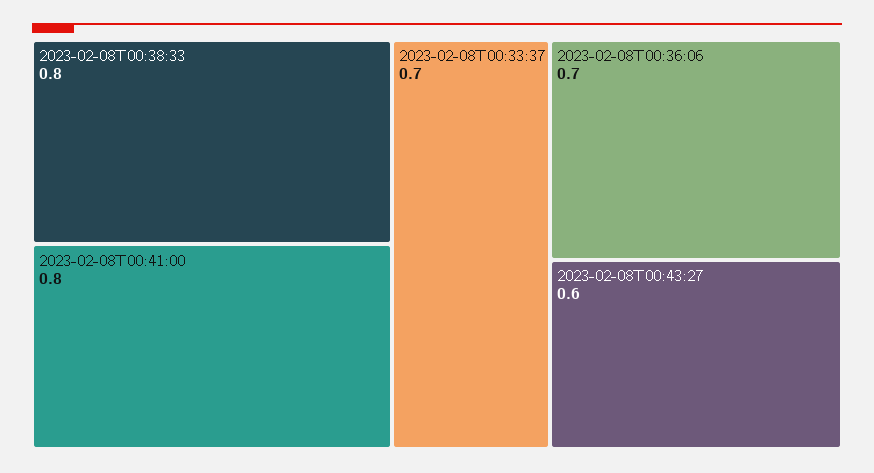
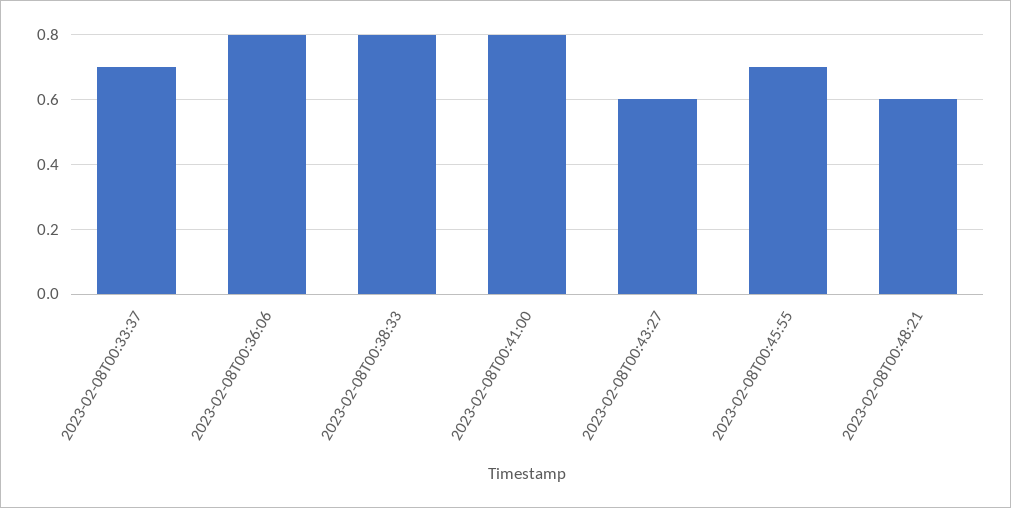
2023-02-08T00:36:06: 0.7 -> 0.8
2023-02-08T00:45:55: none -> 0.7
2023-02-08T00:48:21: none -> 0.6

